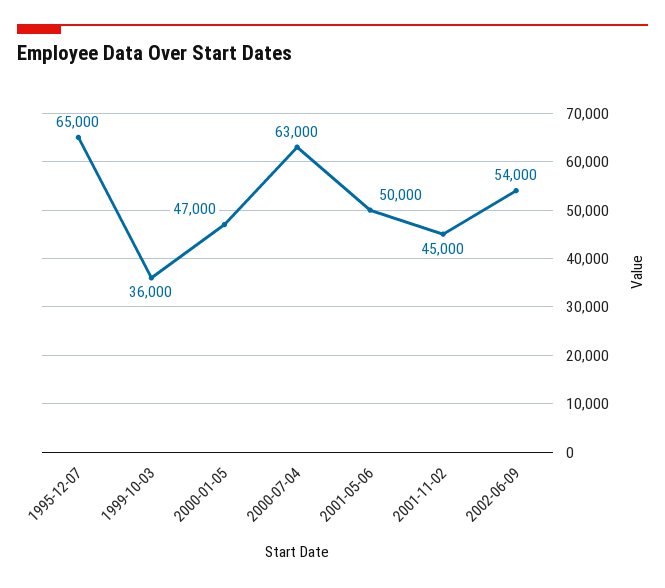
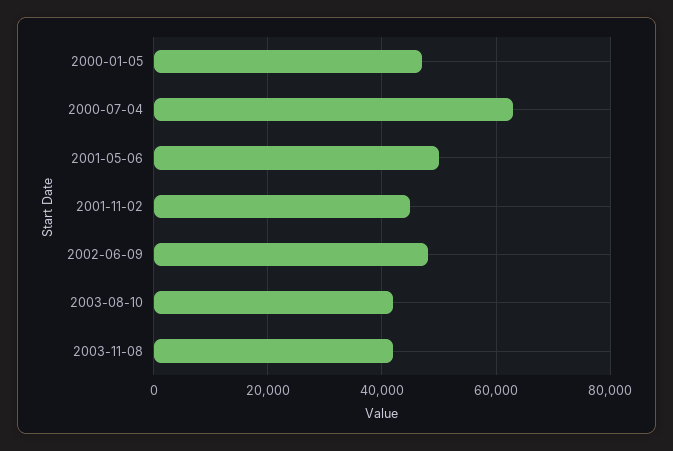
1995-12-07: 65000 -> none
1999-10-03: 36000 -> none
2002-06-09: 54000 -> 48000
2003-08-10: none -> 42000
2003-11-08: none -> 42000

